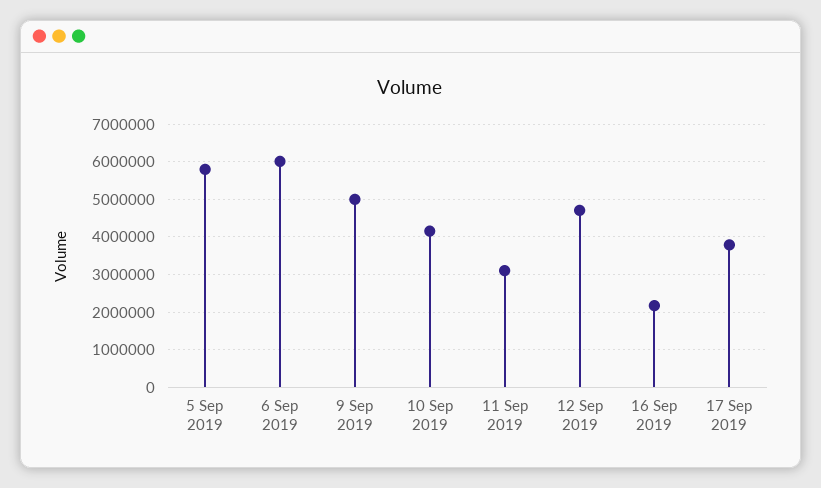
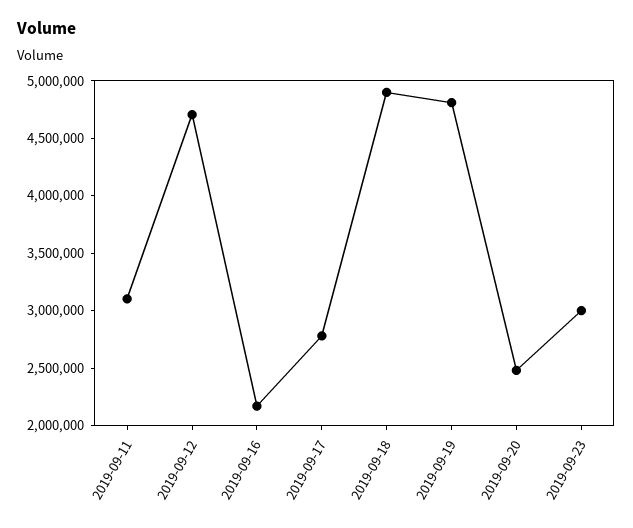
5 Sep 2019: 5800000 -> none
6 Sep 2019: 6000000 -> none
9 Sep 2019: 5000000 -> none
10 Sep 2019: 4200000 -> none
17 Sep 2019: 3800000 -> 2800000
2019-09-18: none -> 4900000
2019-09-19: none -> 4800000
2019-09-20: none -> 2500000
2019-09-23: none -> 3000000

